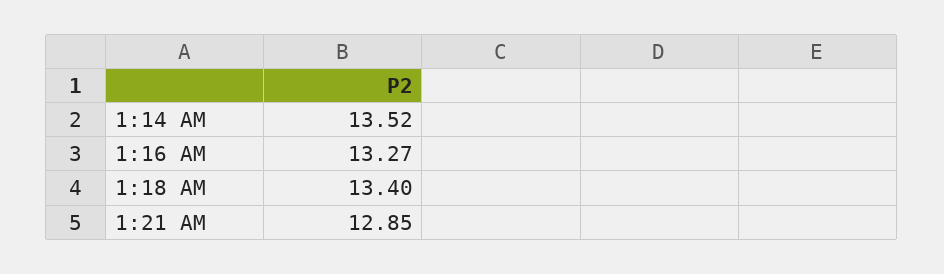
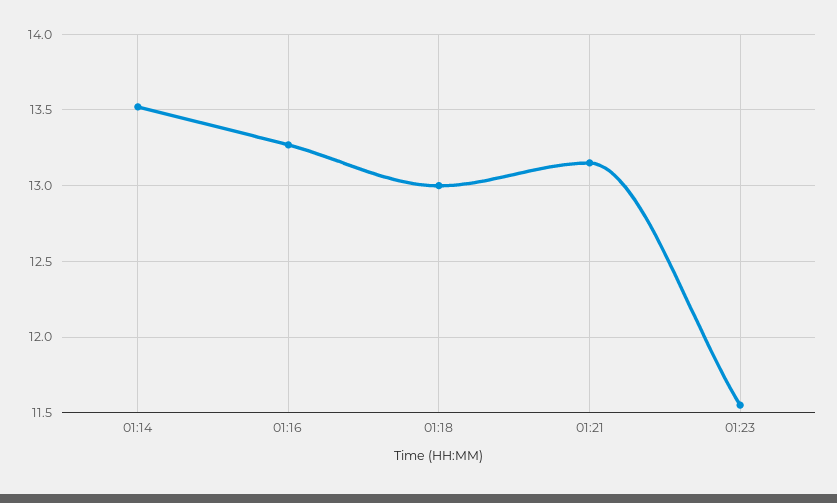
1:18 AM: 13.4 -> 13
1:21 AM: 12.85 -> 13.15
01:23: none -> 11.55

